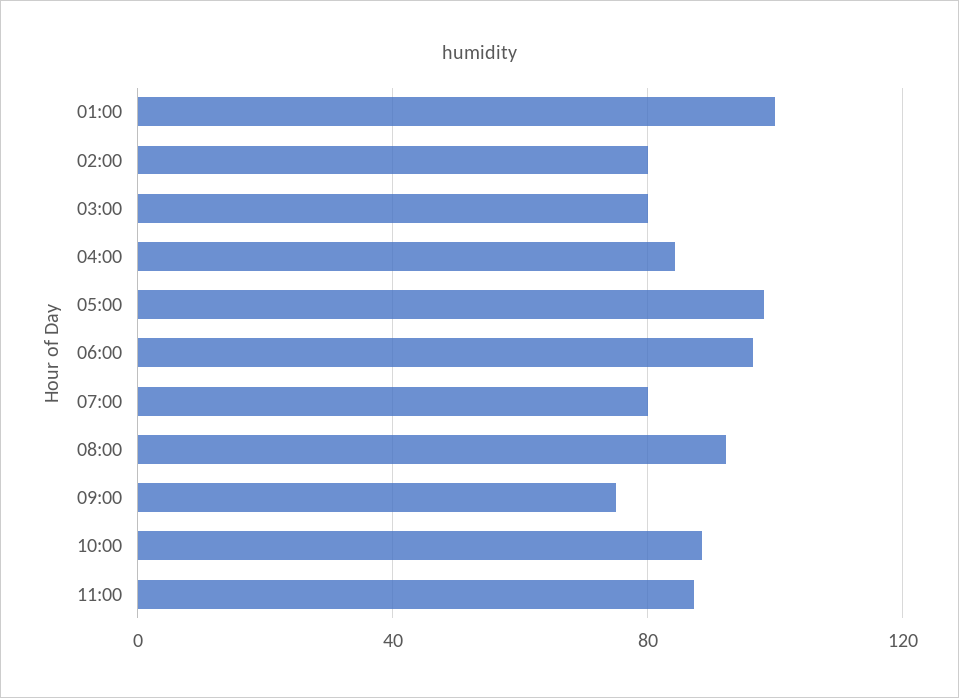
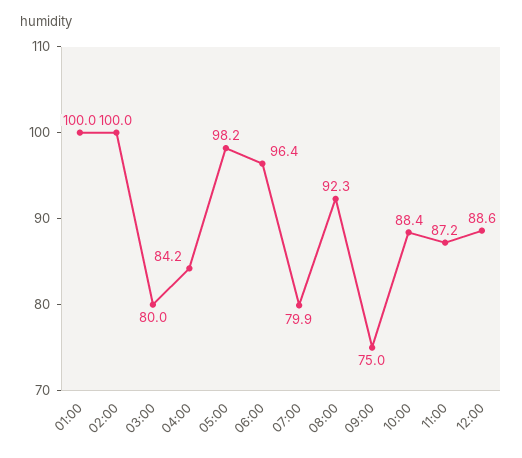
02:00: 80 -> 100
12:00: none -> 88.6

